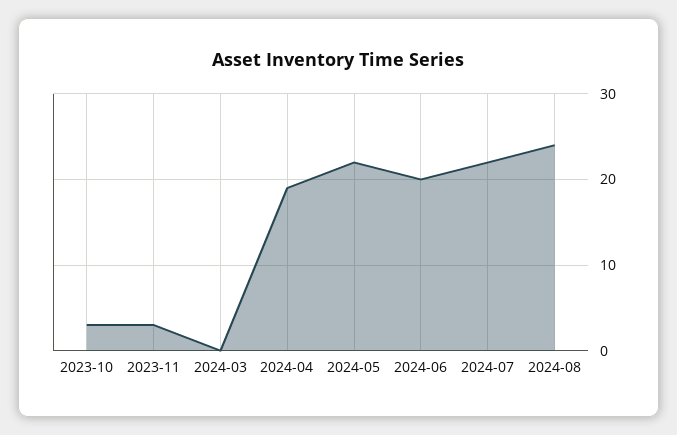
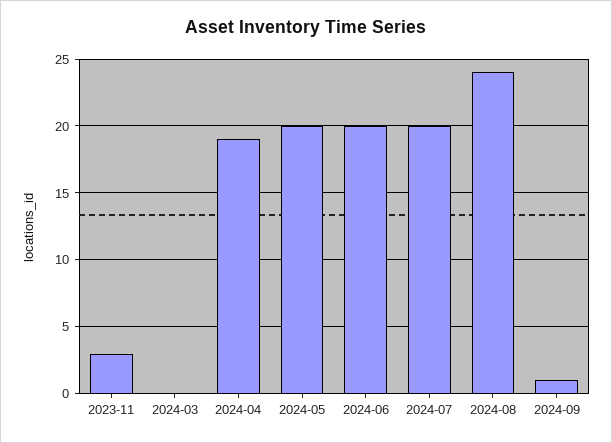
2023-10: 3 -> none
2024-05: 22 -> 20
2024-07: 22 -> 20
2024-09: none -> 1

